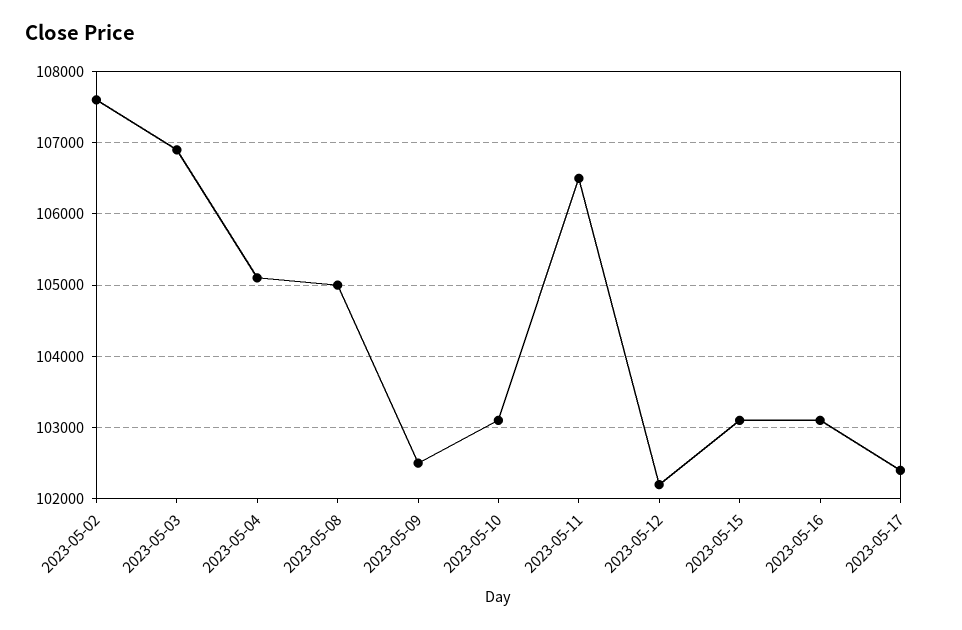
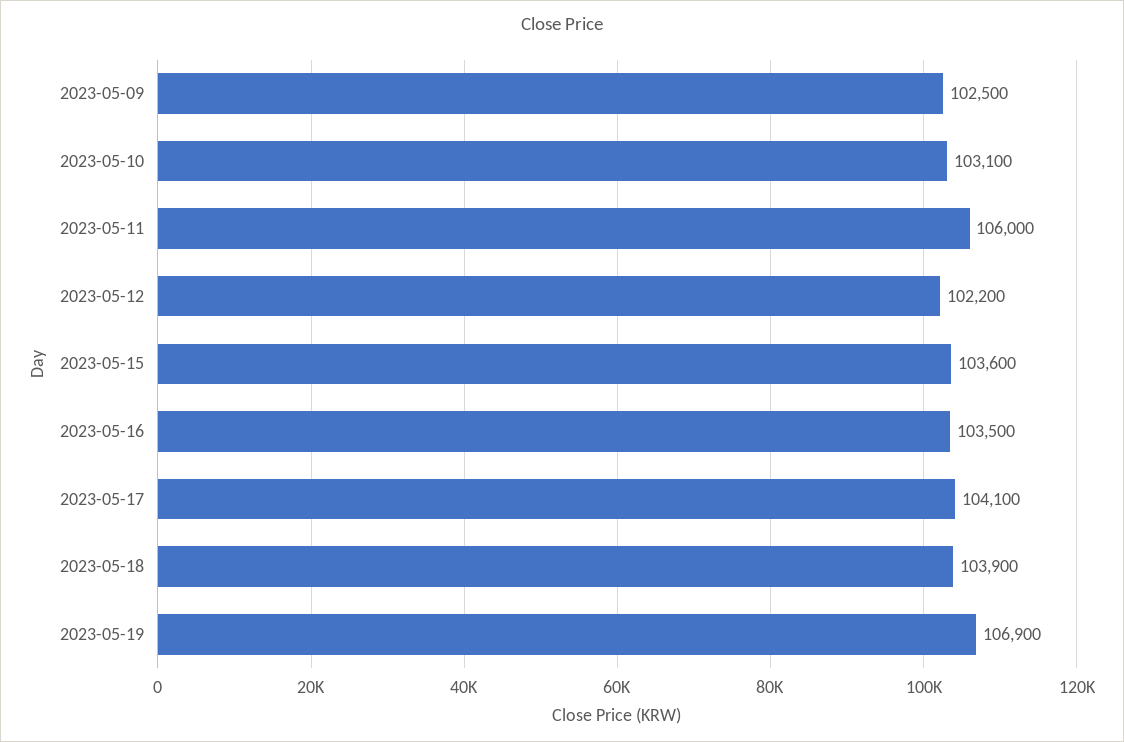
2023-05-02: 107600 -> none
2023-05-03: 106900 -> none
2023-05-04: 105100 -> none
2023-05-08: 105000 -> none
2023-05-11: 106500 -> 106000
2023-05-15: 103100 -> 103600
2023-05-16: 103100 -> 103500
2023-05-17: 102400 -> 104100
2023-05-18: none -> 103900
2023-05-19: none -> 106900

